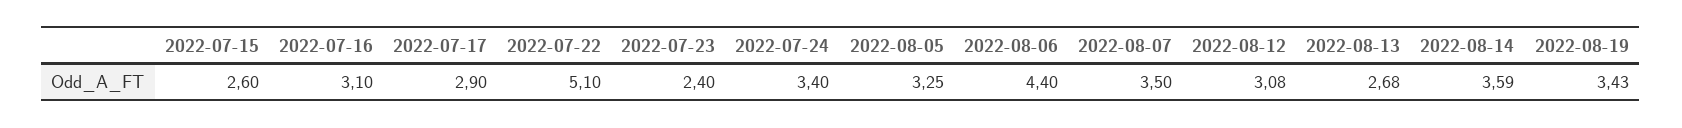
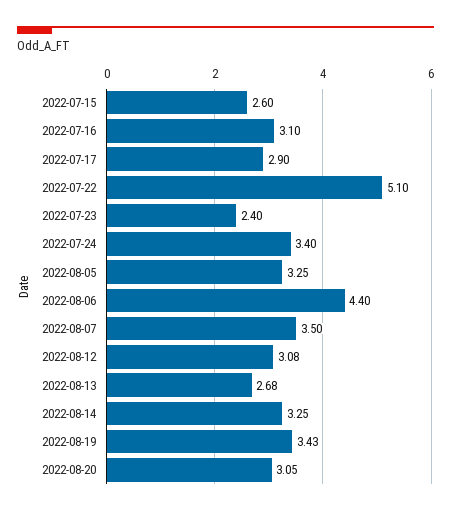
2022-08-14: 3.59 -> 3.25
2022-08-20: none -> 3.05

